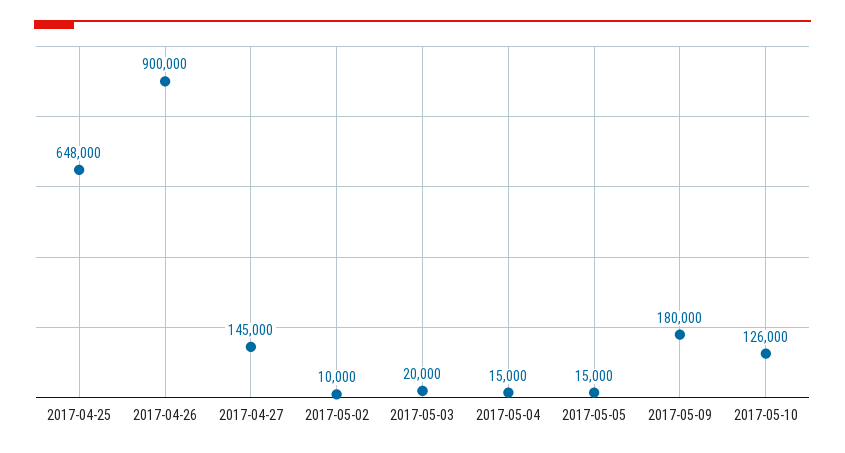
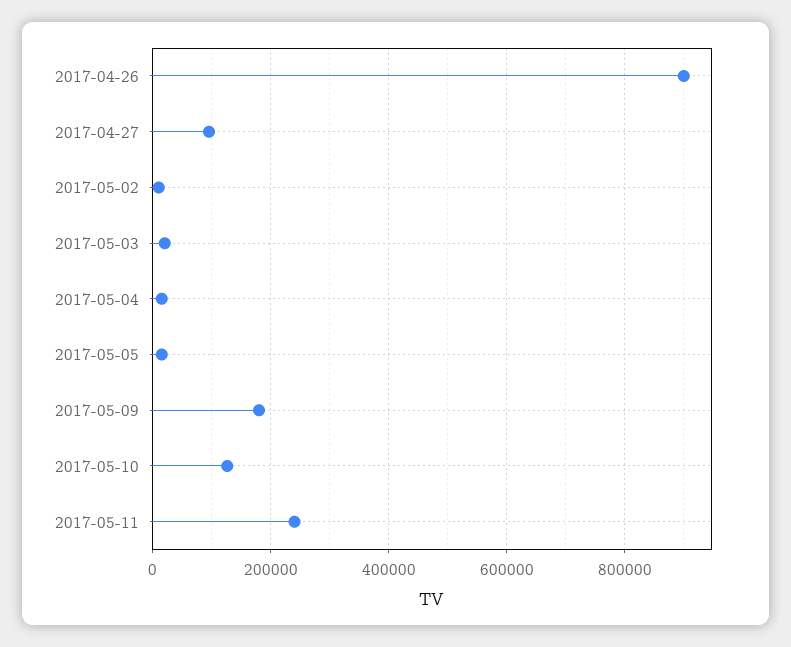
2017-04-25: 648000 -> none
2017-04-27: 145000 -> 100000
2017-05-11: none -> 240000

